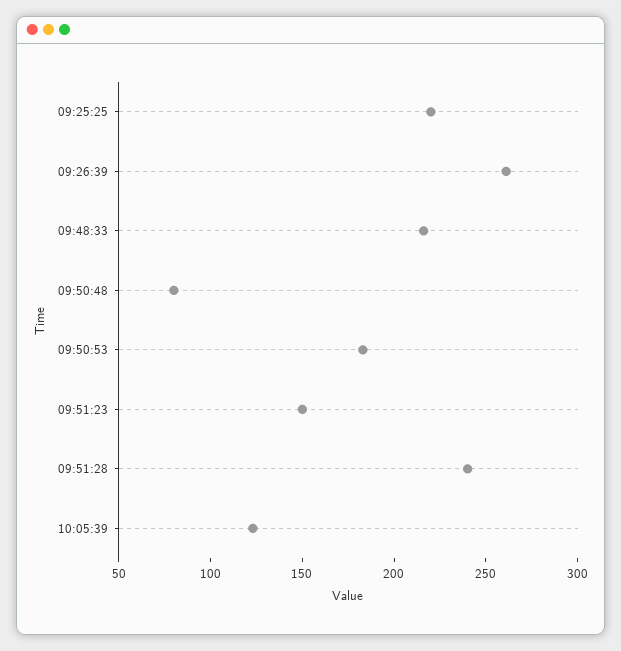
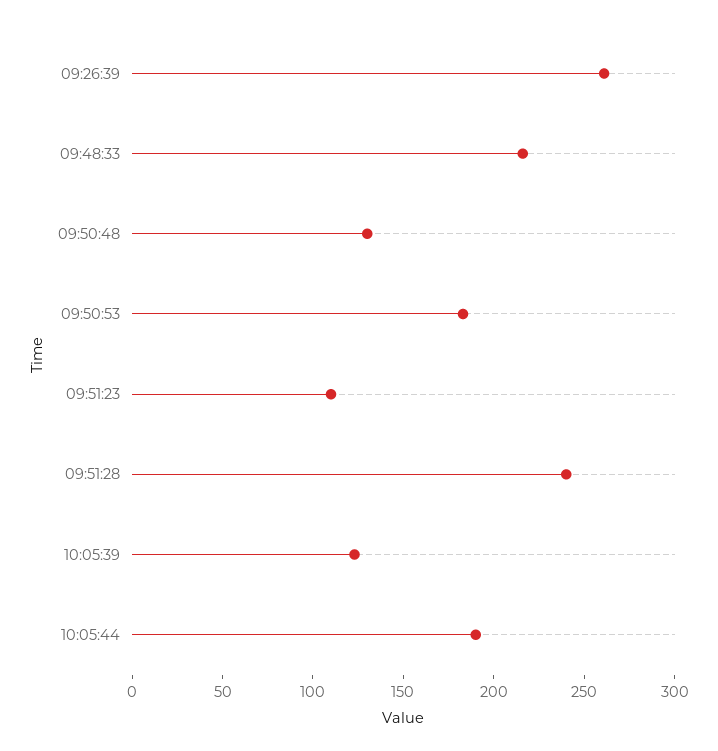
09:25:25: 220 -> none
09:50:48: 80 -> 130
09:51:23: 150 -> 110
10:05:44: none -> 190

